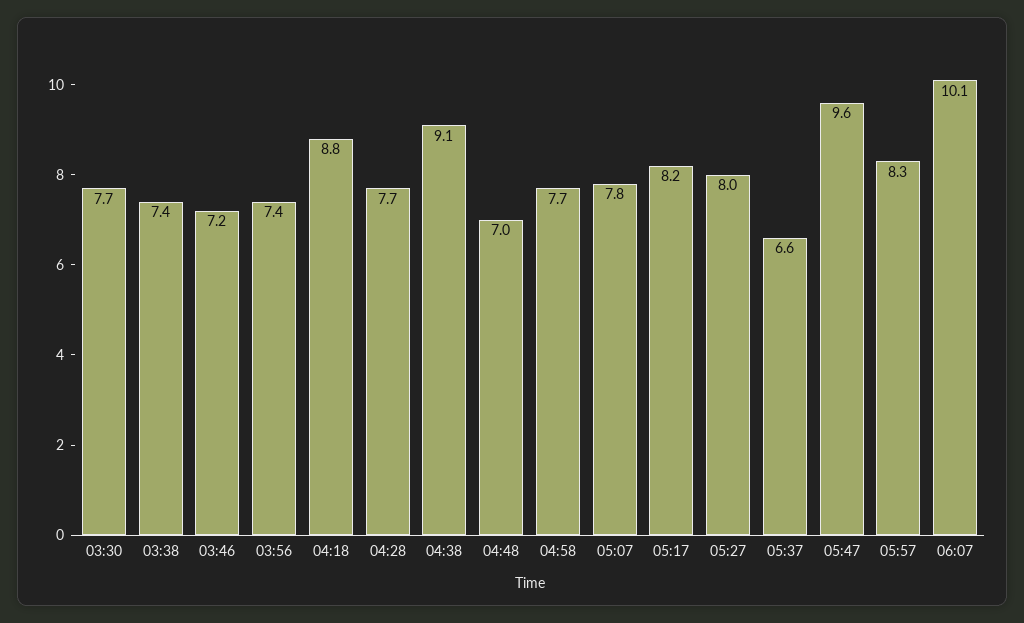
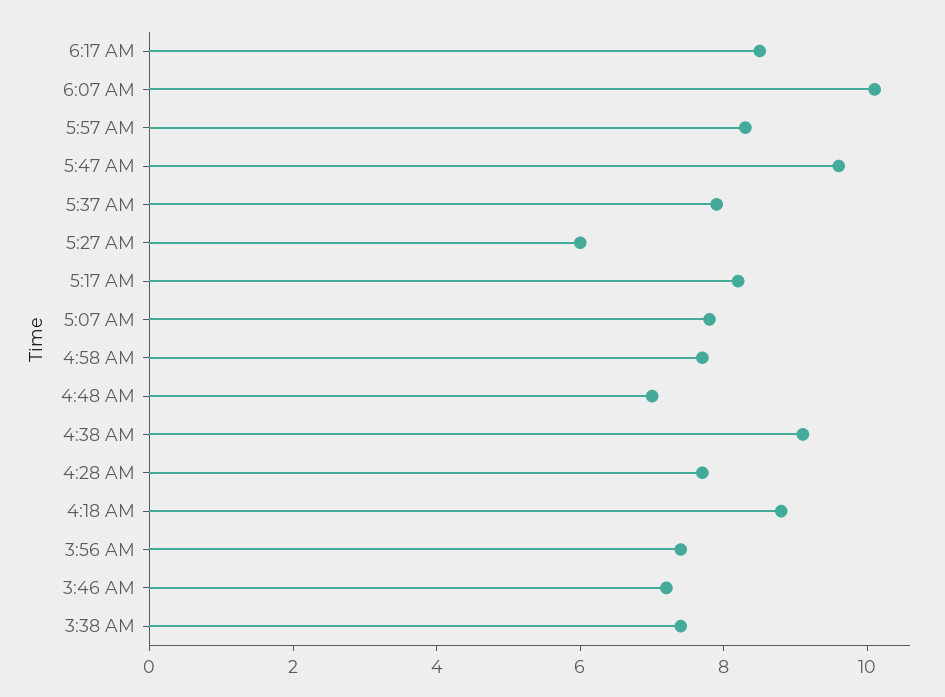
03:30: 7.7 -> none
05:27: 8 -> 6
05:37: 6.6 -> 8
6:17 AM: none -> 8.5

